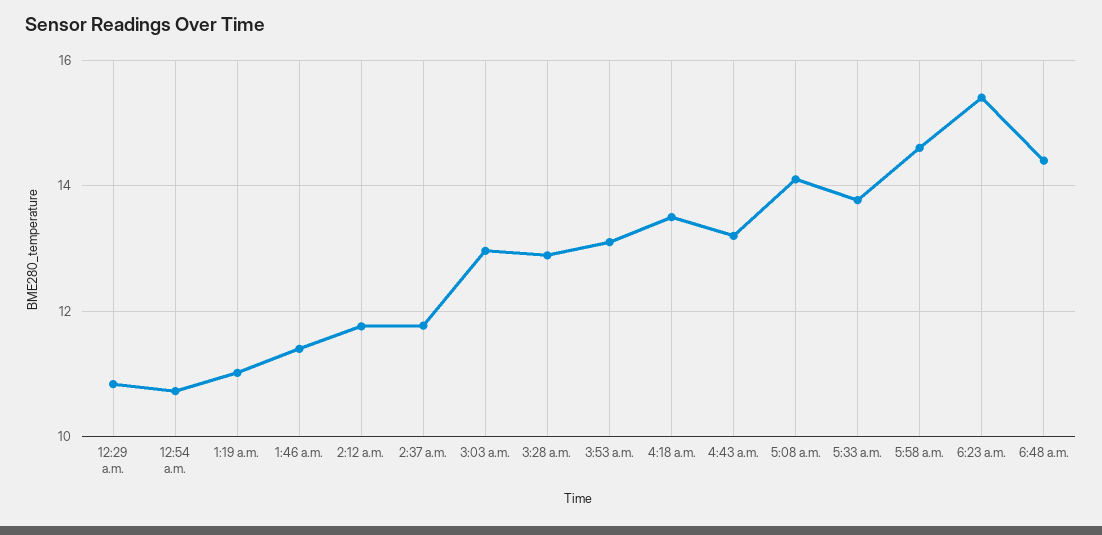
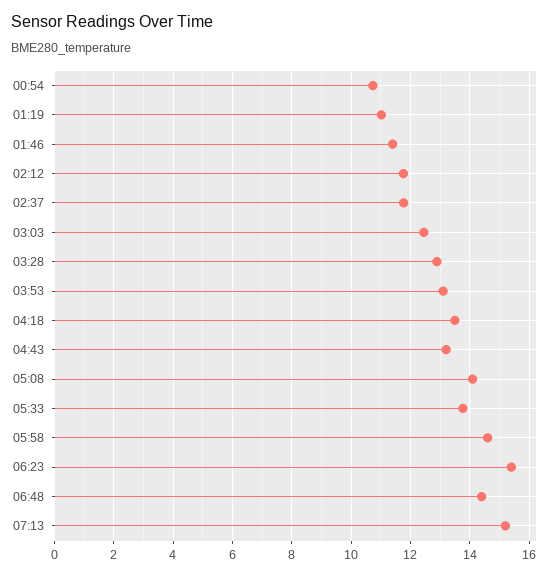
12:29 a.m.: 10.8 -> none
3:03 a.m.: 13 -> 12.5
07:13: none -> 15.25

